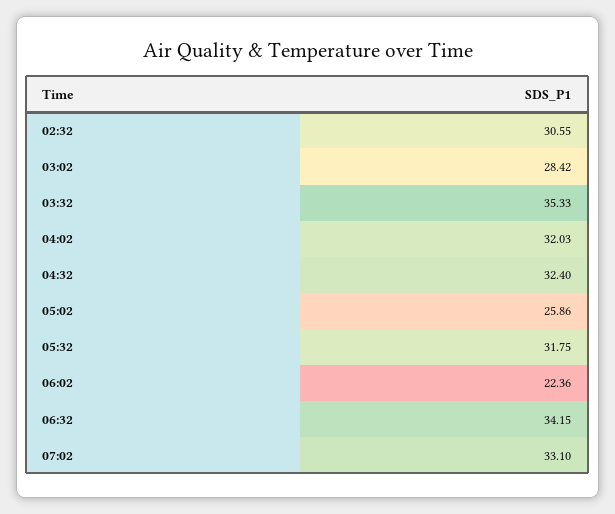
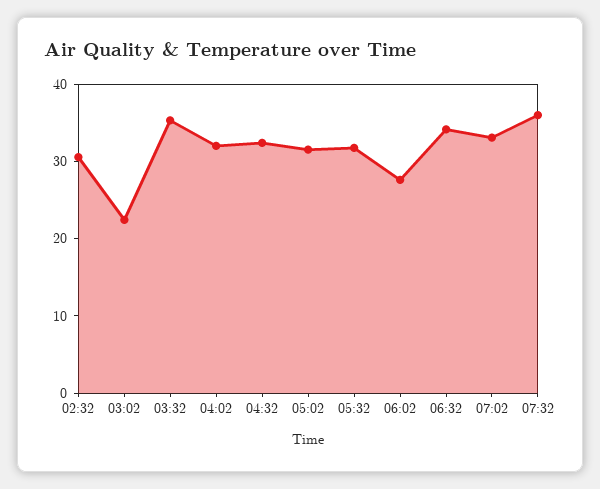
03:02: 28.42 -> 22
05:02: 25.86 -> 32
06:02: 22.36 -> 28
07:32: none -> 36

